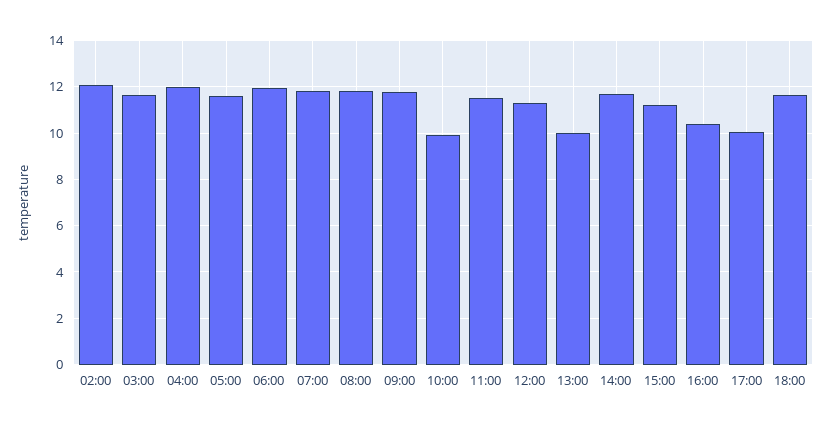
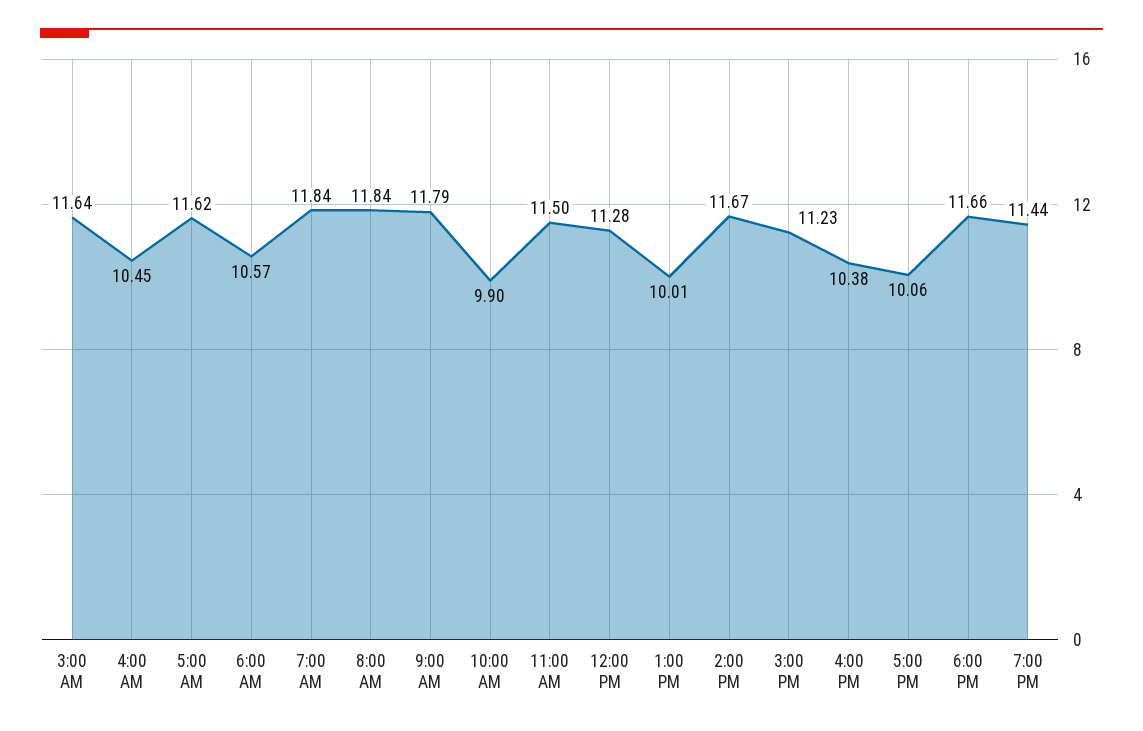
02:00: 12 -> none
04:00: 12 -> 10.45
06:00: 12 -> 10.57
7:00 PM: none -> 11.44

